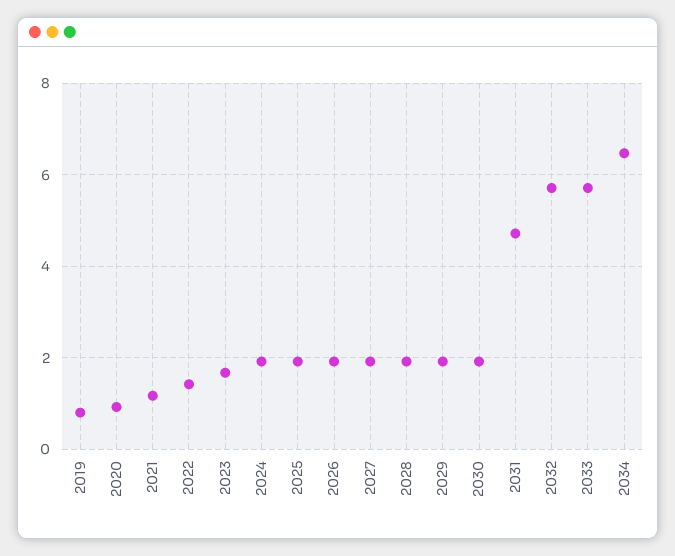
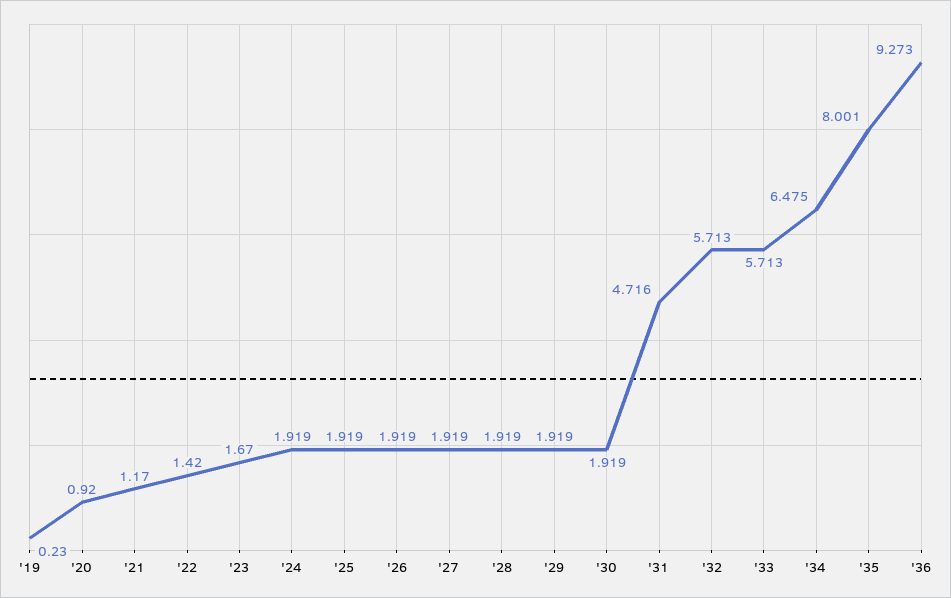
2019: 0.8 -> 0.23
'35: none -> 8.001
'36: none -> 9.273

